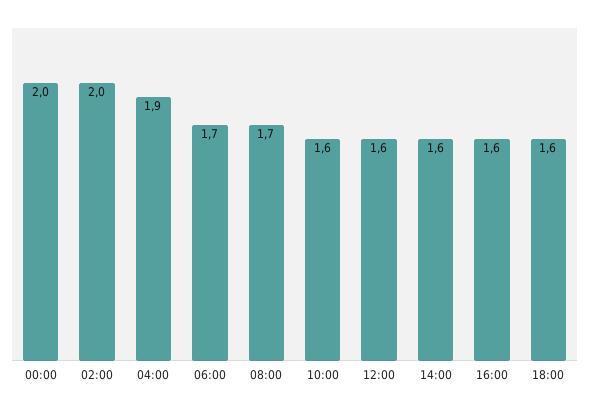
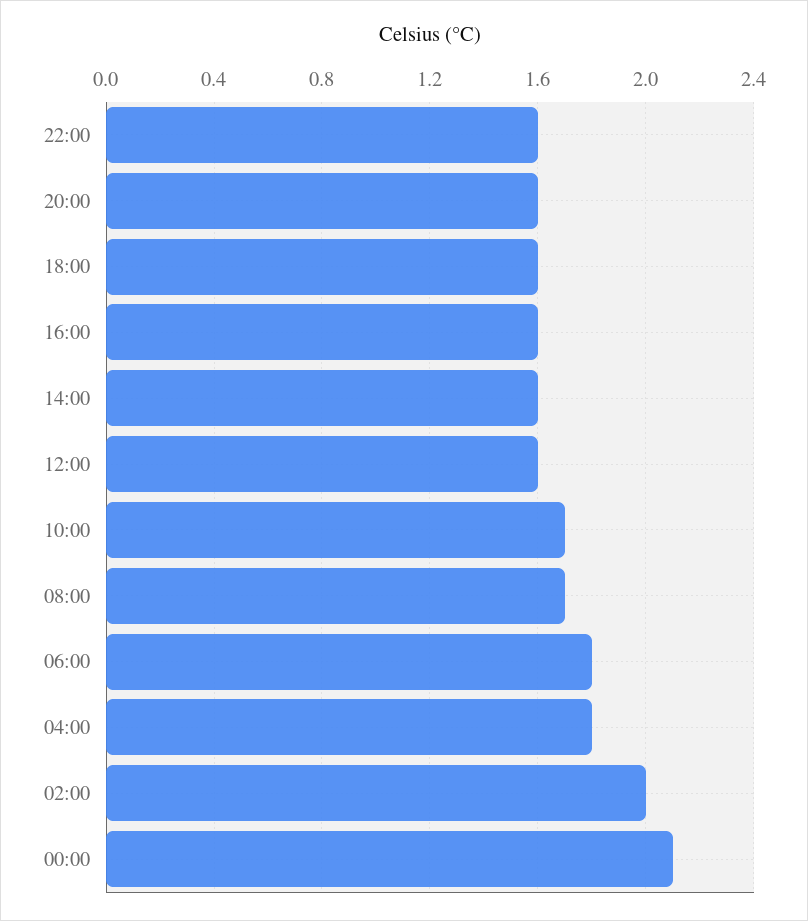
00:00: 2 -> 2.1
04:00: 1.9 -> 1.8
06:00: 1.7 -> 1.8
10:00: 1.6 -> 1.7
22:00: none -> 1.6
20:00: none -> 1.6

